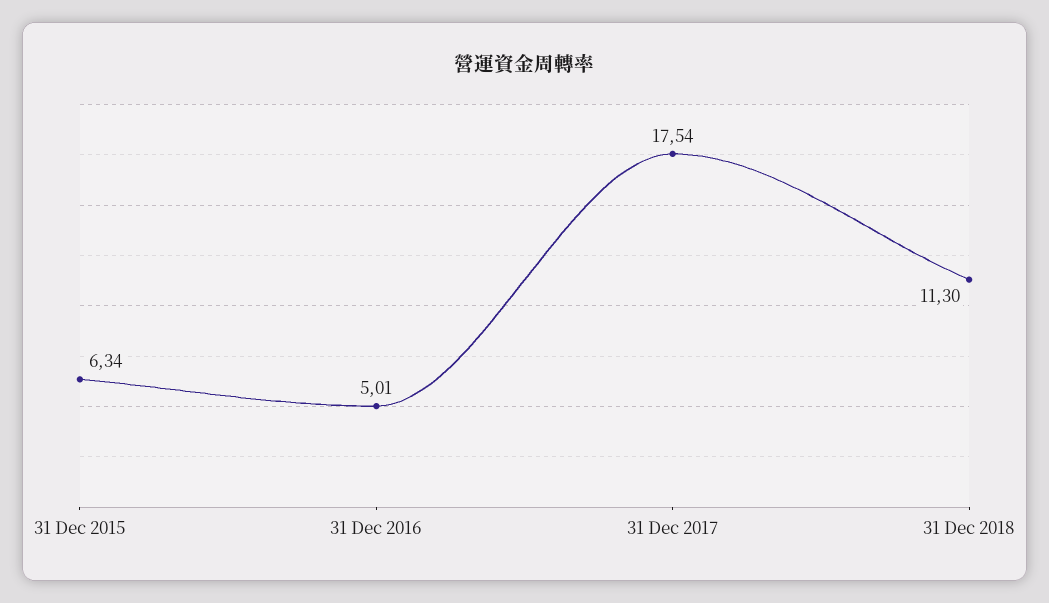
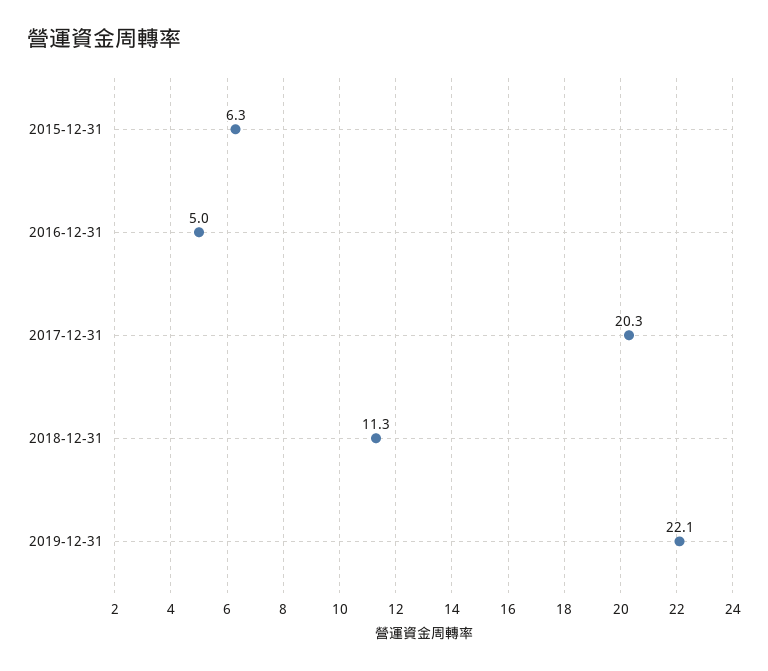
31 Dec 2017: 17.54 -> 20.3
2019-12-31: none -> 22.1

